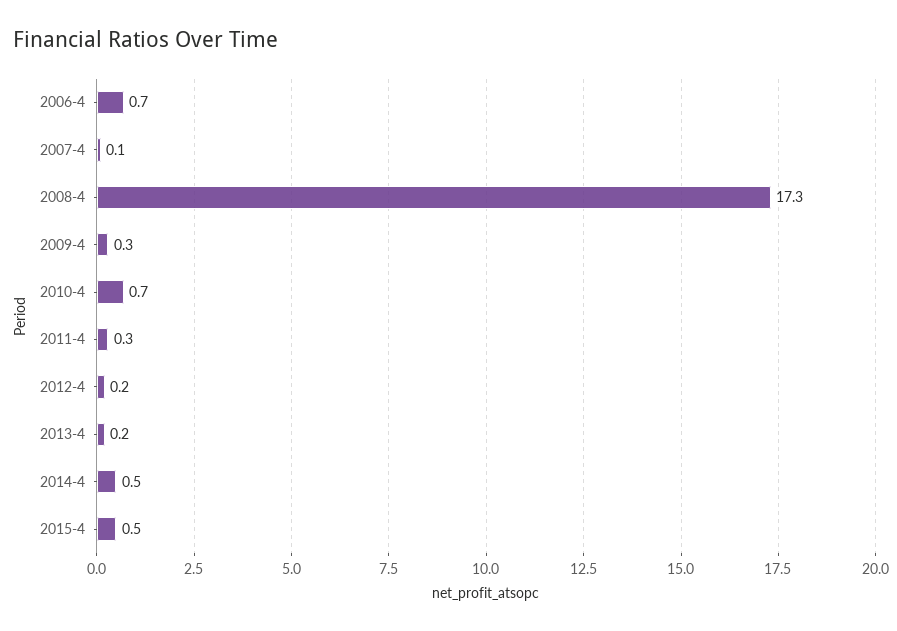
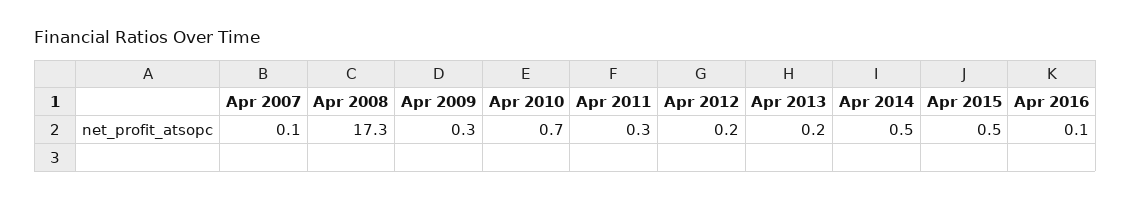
2006-4: 0.7 -> none
Apr 2016: none -> 0.1

